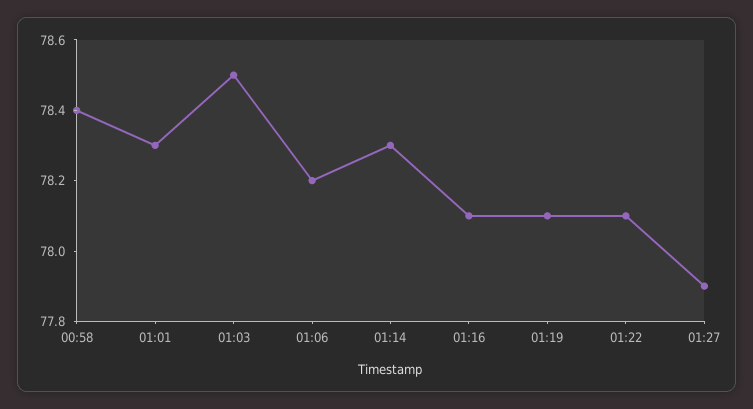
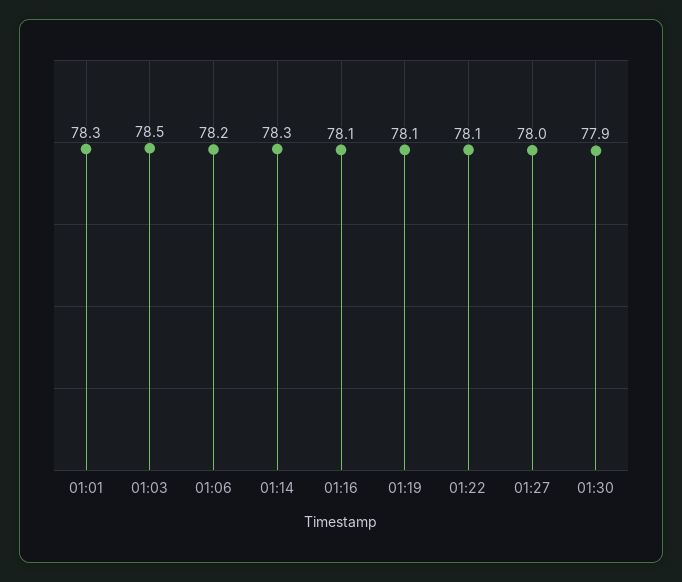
00:58: 78.4 -> none
01:27: 77.9 -> 78
01:30: none -> 77.9

